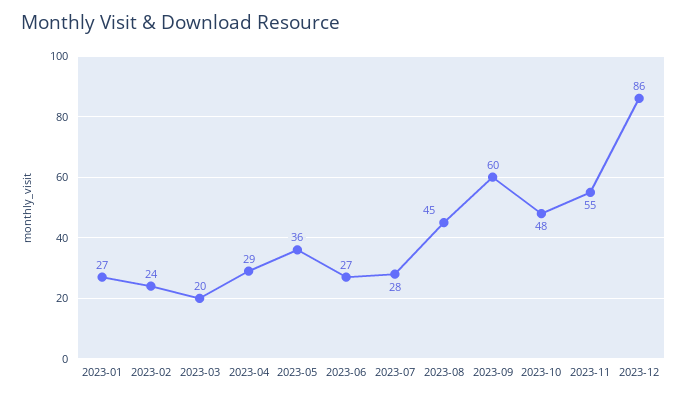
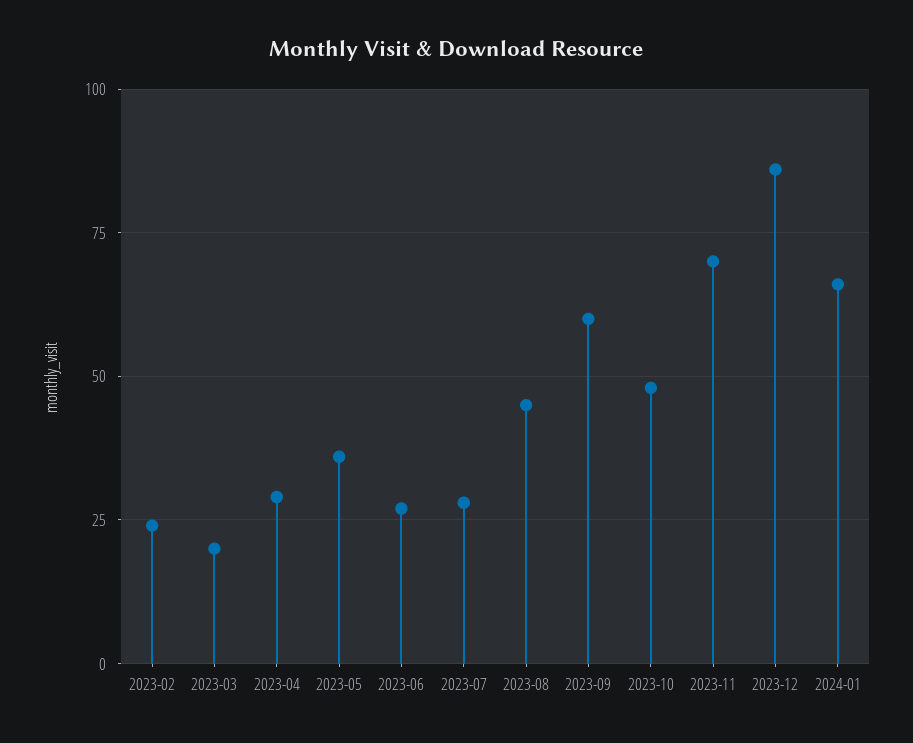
2023-01: 27 -> none
2023-11: 55 -> 70
2024-01: none -> 65

